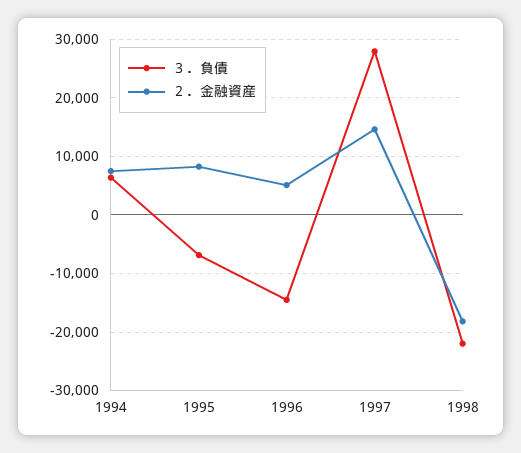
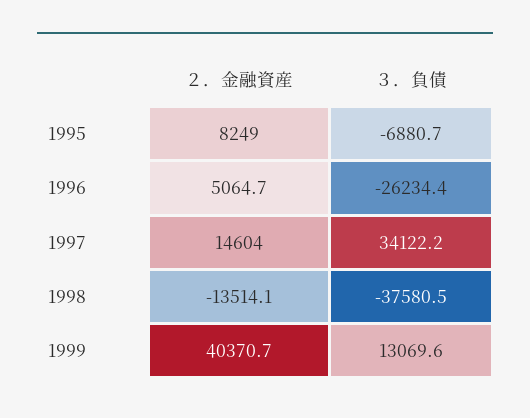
３．負債, 1994: 6000 -> none
２．金融資産, 1994: 8000 -> none
３．負債, 1996: -14000 -> -26234.4
３．負債, 1997: 28000 -> 34122.2
３．負債, 1998: -22000 -> -37580.5
２．金融資産, 1998: -18000 -> -13514.1
２．金融資産, 1999: none -> 40370.7
３．負債, 1999: none -> 13069.6

